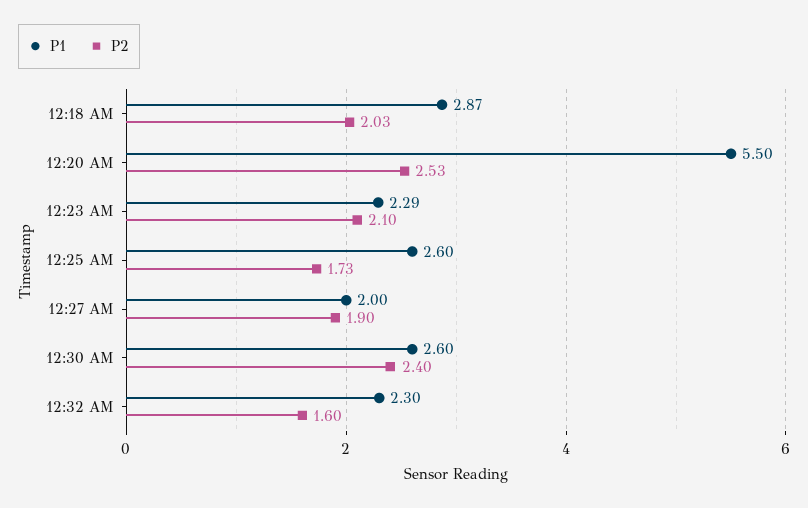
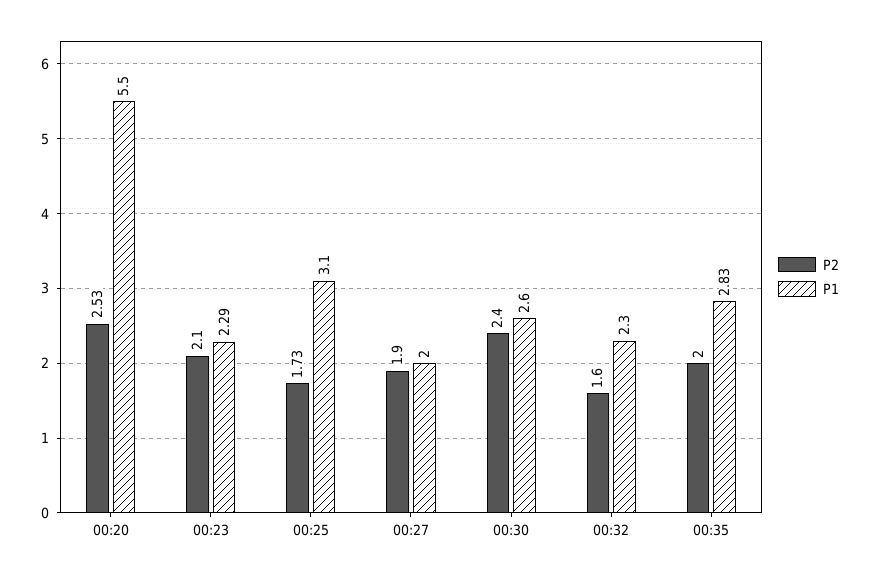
P1, 12:18 AM: 2.87 -> none
P2, 12:18 AM: 2.03 -> none
P1, 12:25 AM: 2.6 -> 3.1
P2, 00:35: none -> 2
P1, 00:35: none -> 2.83

